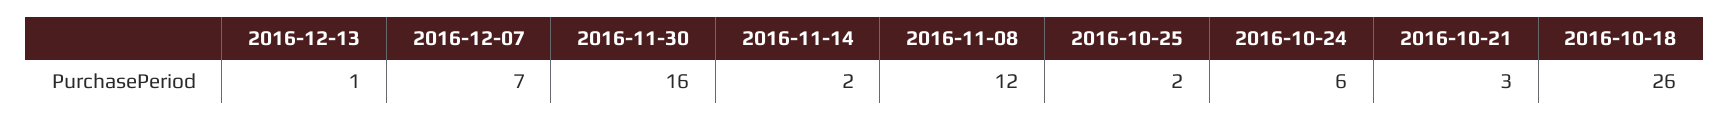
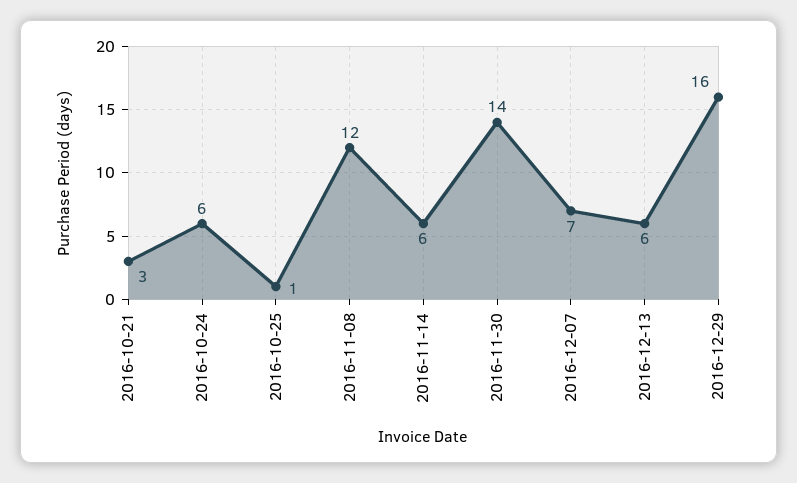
2016-12-13: 1 -> 6
2016-11-30: 16 -> 14
2016-11-14: 2 -> 6
2016-10-25: 2 -> 1
2016-10-18: 26 -> none
2016-12-29: none -> 16

